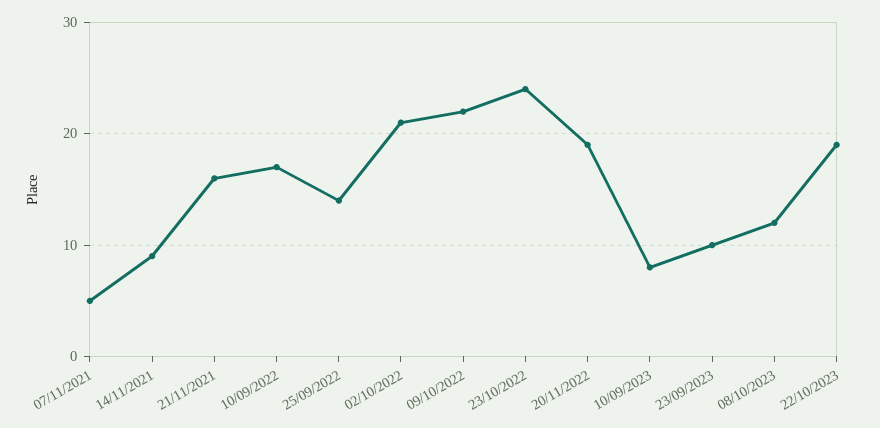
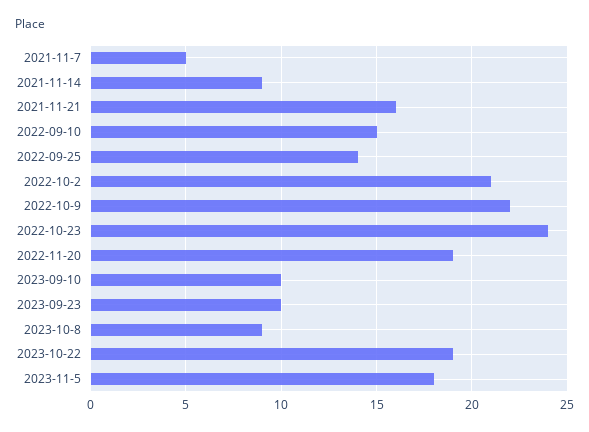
10/09/2022: 17 -> 15
10/09/2023: 8 -> 10
08/10/2023: 12 -> 9
2023-11-5: none -> 18

